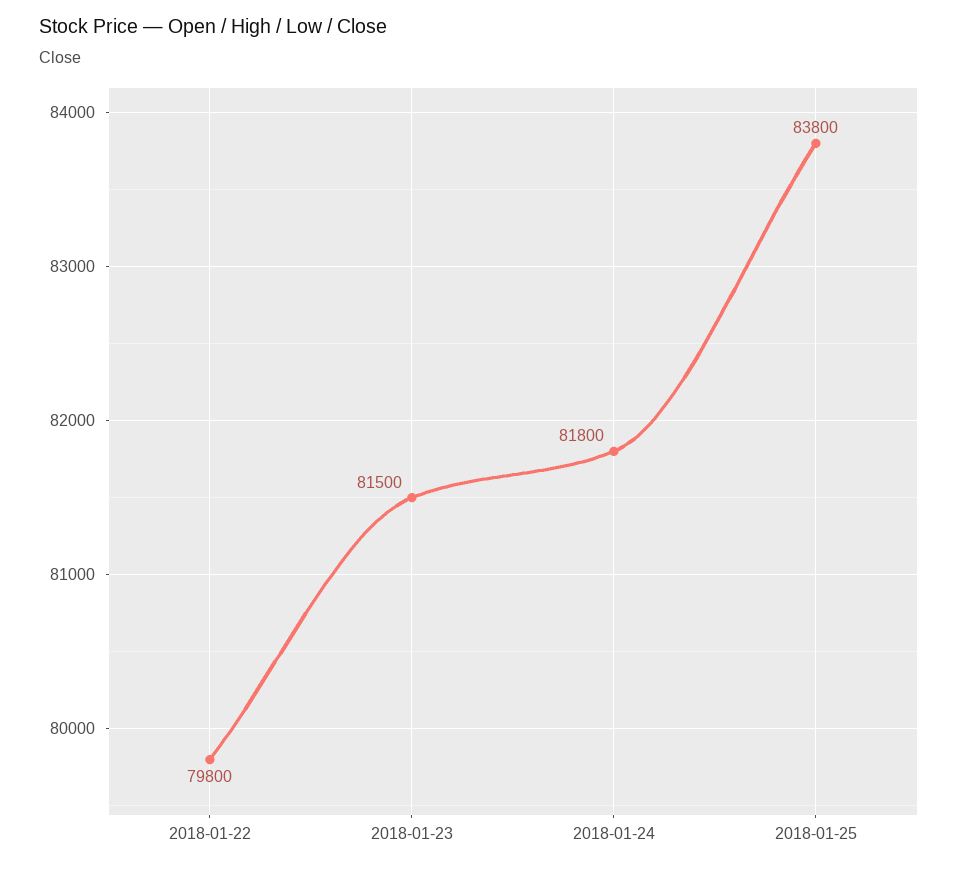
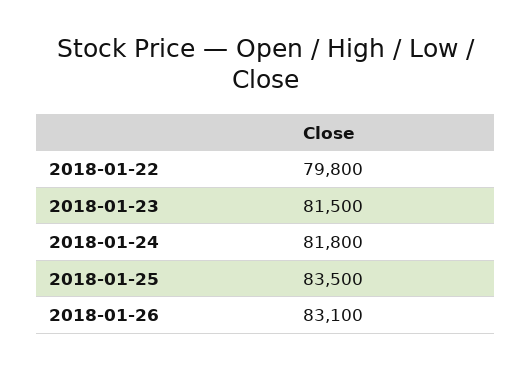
2018-01-25: 83800 -> 83500
2018-01-26: none -> 83100

